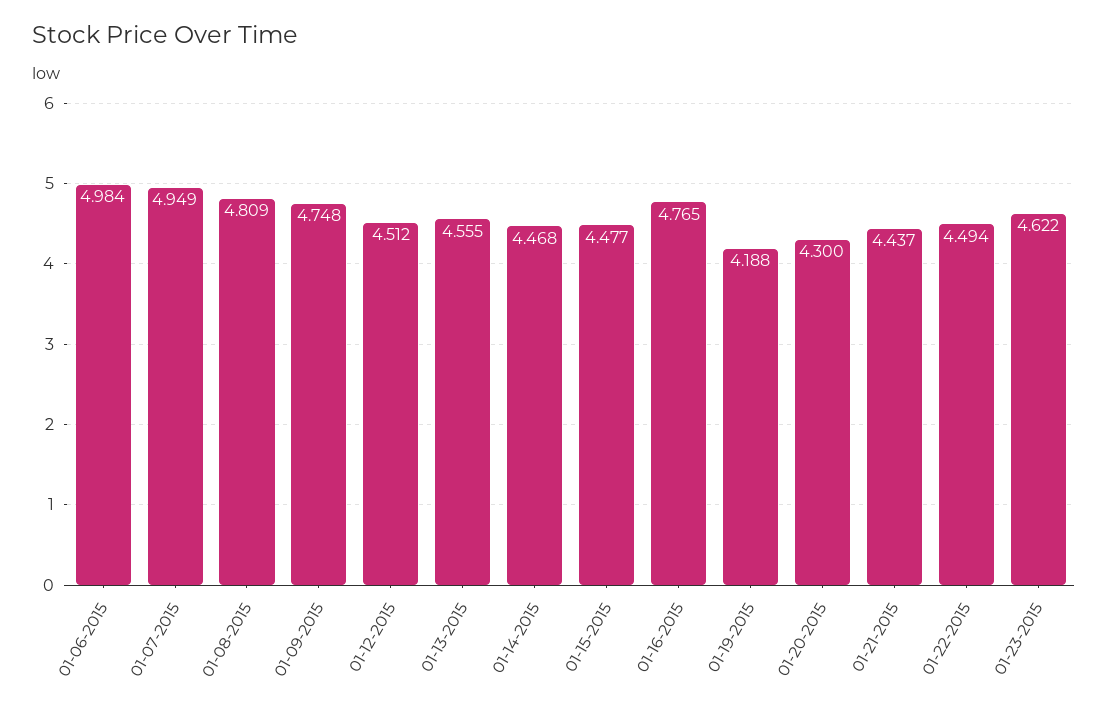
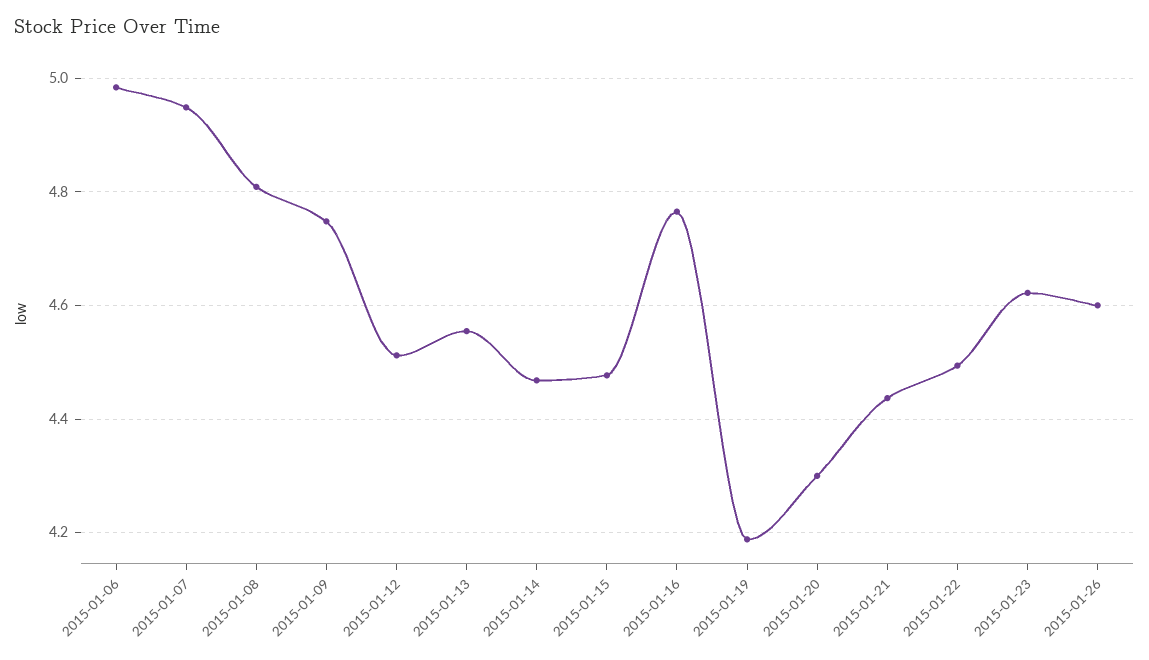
2015-01-26: none -> 4.6

